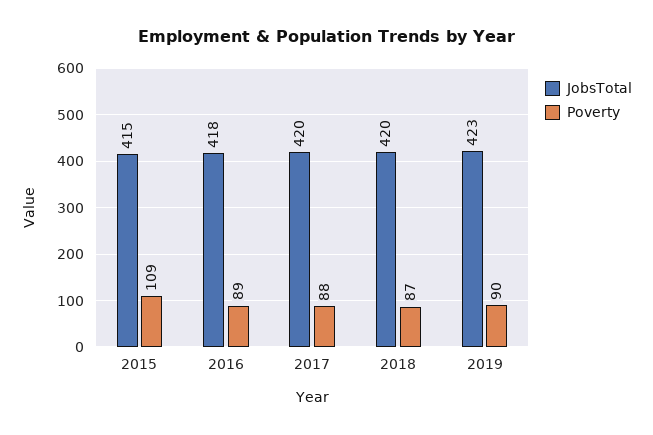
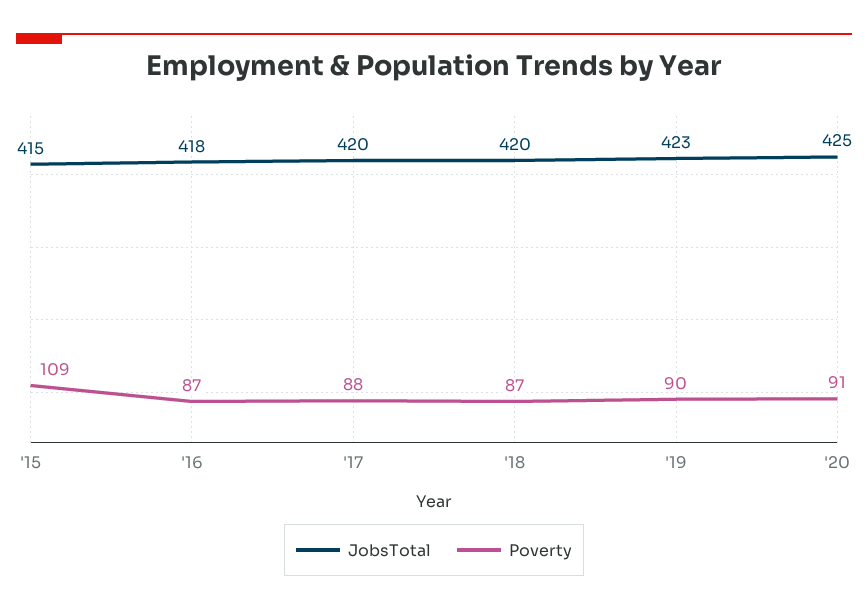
Poverty, 2016: 89 -> 87
JobsTotal, '20: none -> 425
Poverty, '20: none -> 91

